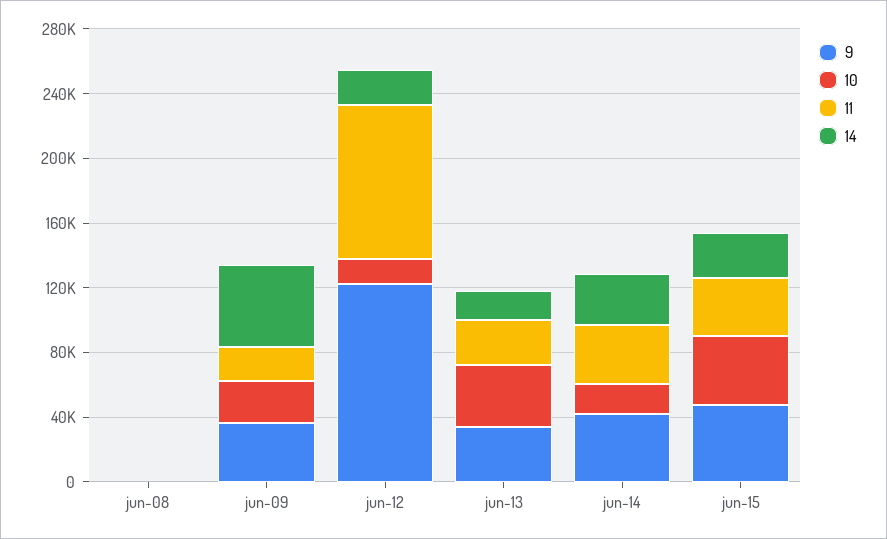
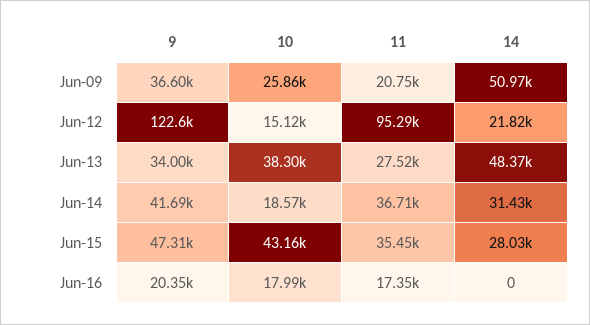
9, jun-08: 0 -> none
10, jun-08: 0 -> none
11, jun-08: 0 -> none
14, jun-08: 0 -> none
14, jun-13: 20000 -> 48370
9, Jun-16: none -> 20350
10, Jun-16: none -> 17990
11, Jun-16: none -> 17350
14, Jun-16: none -> 0

